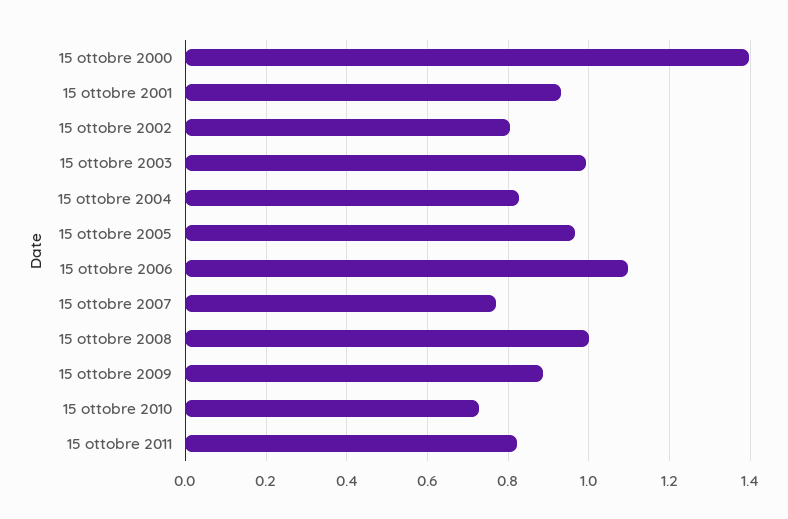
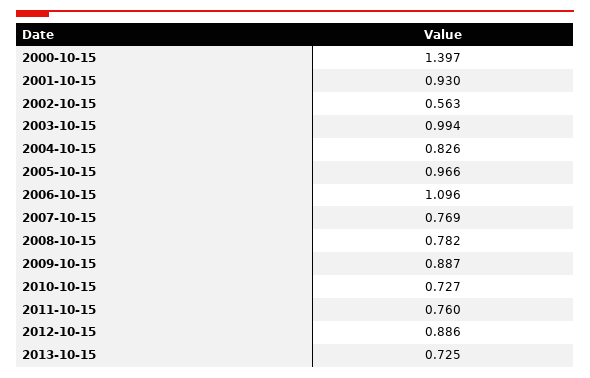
15 ottobre 2002: 0.8 -> 0.563
15 ottobre 2008: 1 -> 0.782
15 ottobre 2011: 0.82 -> 0.76
2012-10-15: none -> 0.886
2013-10-15: none -> 0.725

